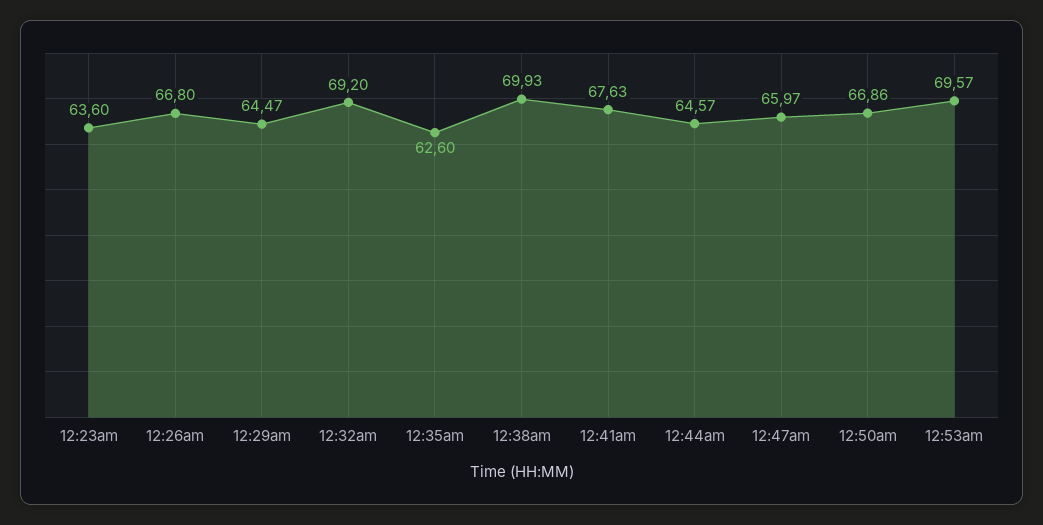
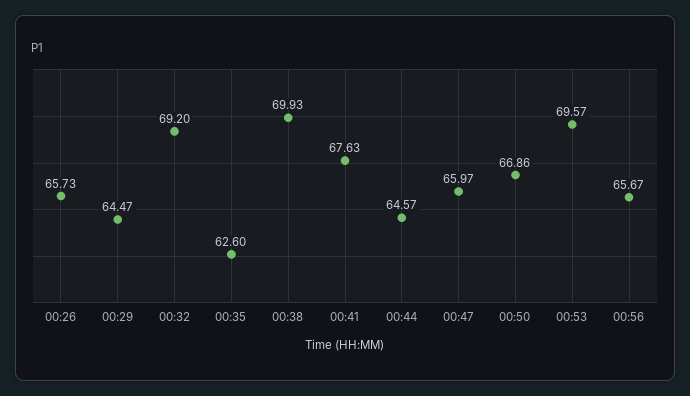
12:23am: 63.6 -> none
12:26am: 66.8 -> 65.73
00:56: none -> 65.67

